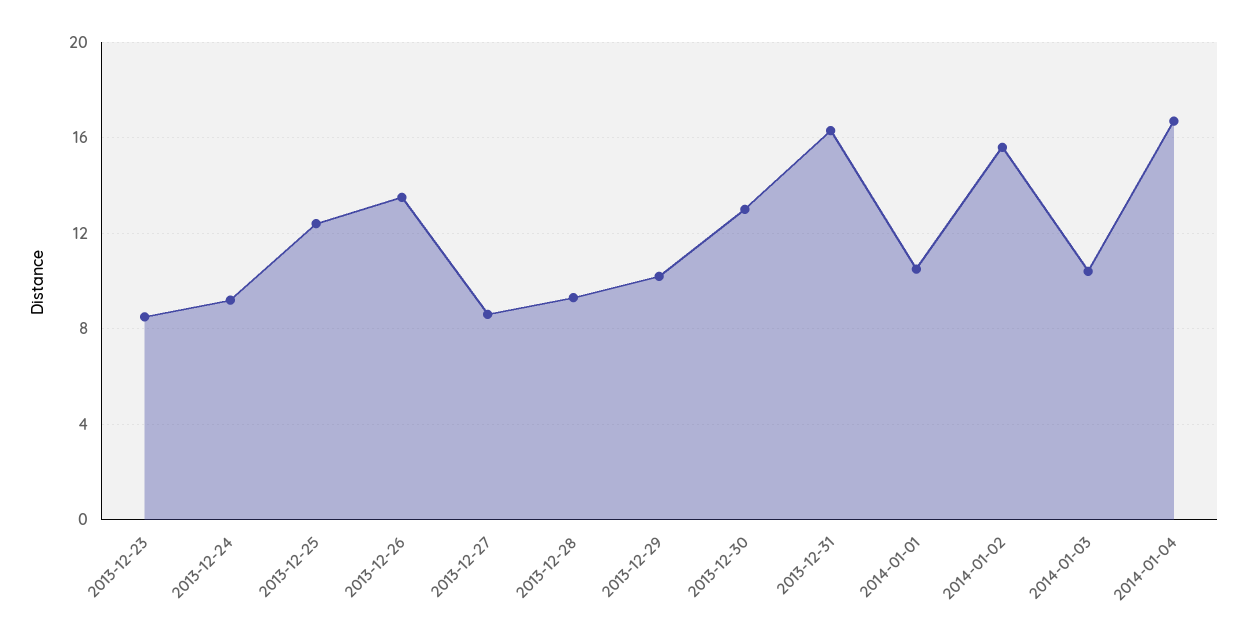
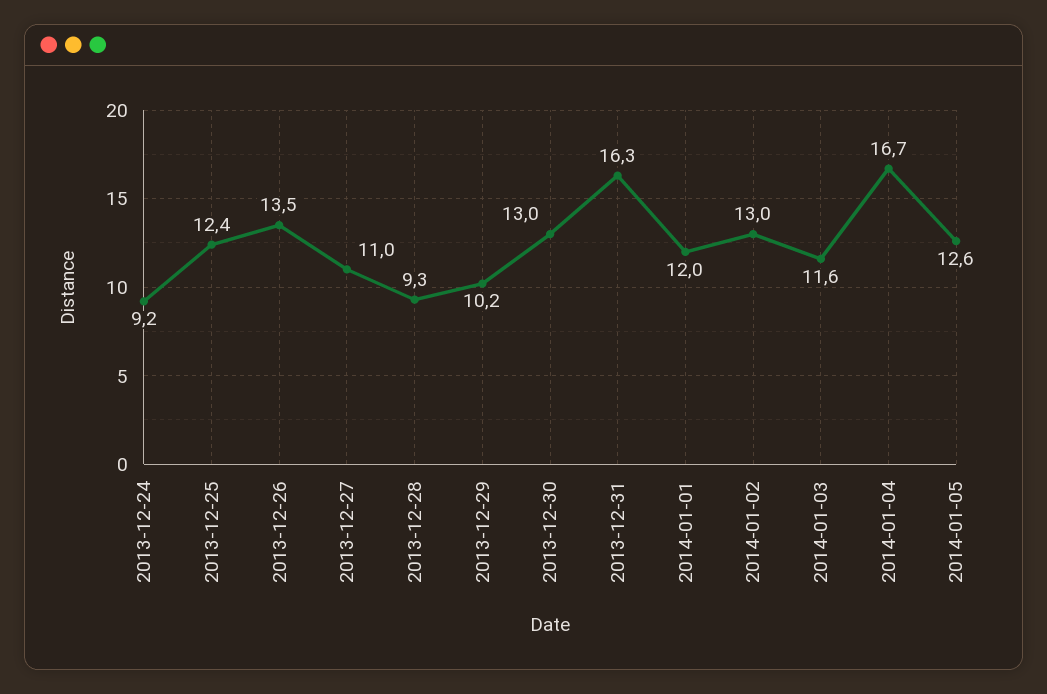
2013-12-23: 8.5 -> none
2013-12-27: 8.5 -> 11
2014-01-01: 10.5 -> 12
2014-01-02: 15.5 -> 13
2014-01-03: 10.5 -> 11.6
2014-01-05: none -> 12.6

